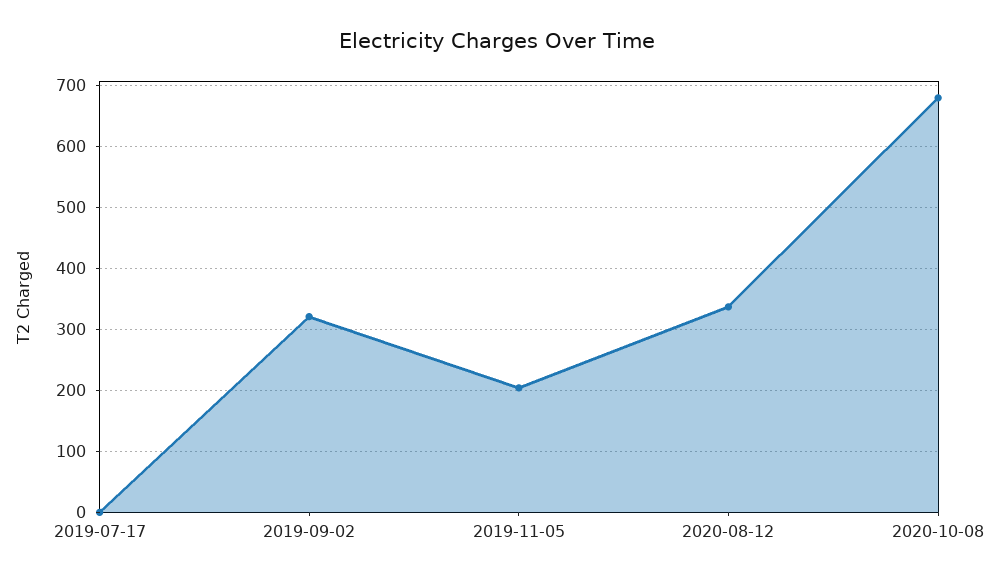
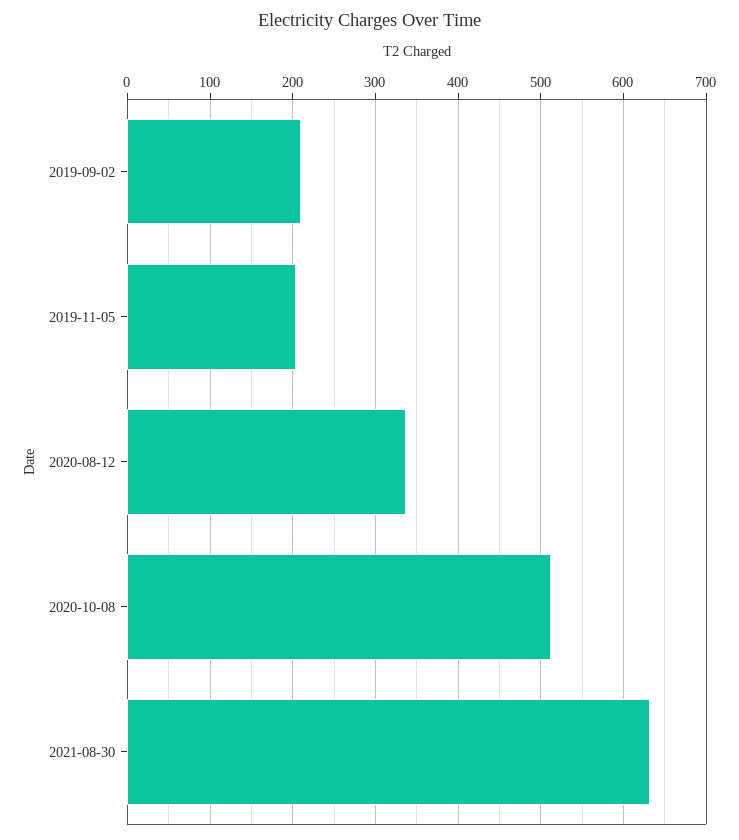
2019-07-17: 0 -> none
2019-09-02: 320 -> 210
2020-10-08: 680 -> 510
2021-08-30: none -> 630

